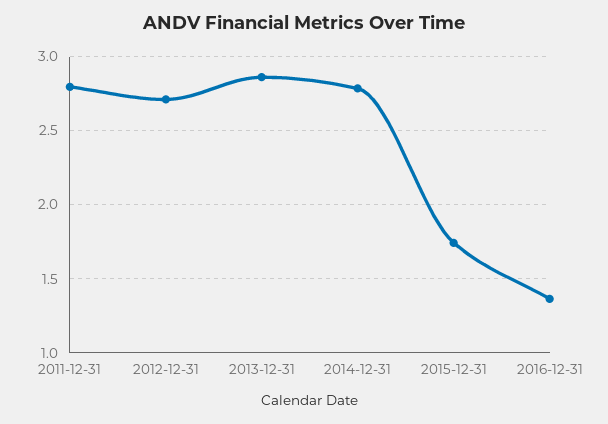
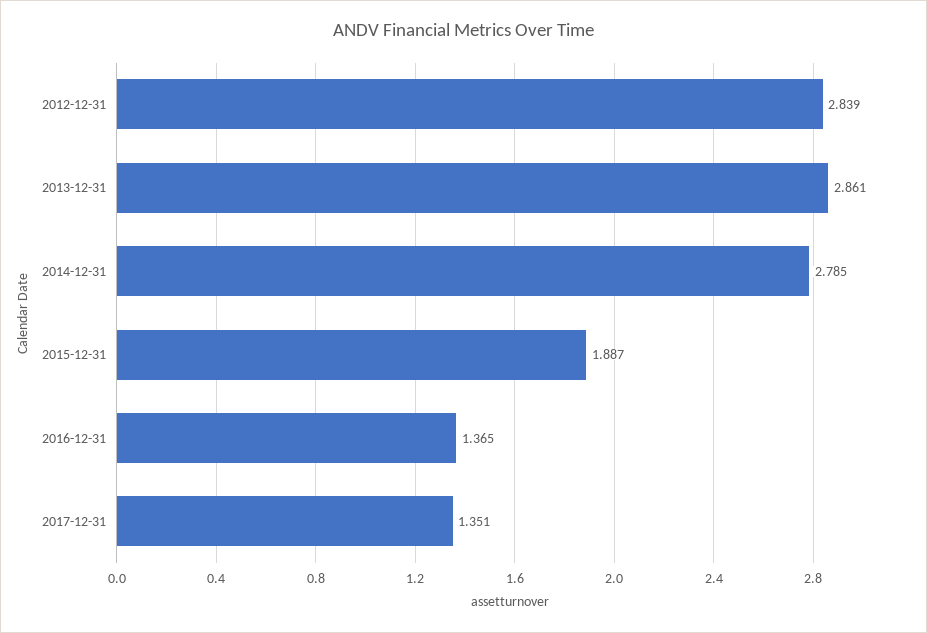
2011-12-31: 2.8 -> none
2012-12-31: 2.7 -> 2.839
2015-12-31: 1.75 -> 1.887
2017-12-31: none -> 1.351

